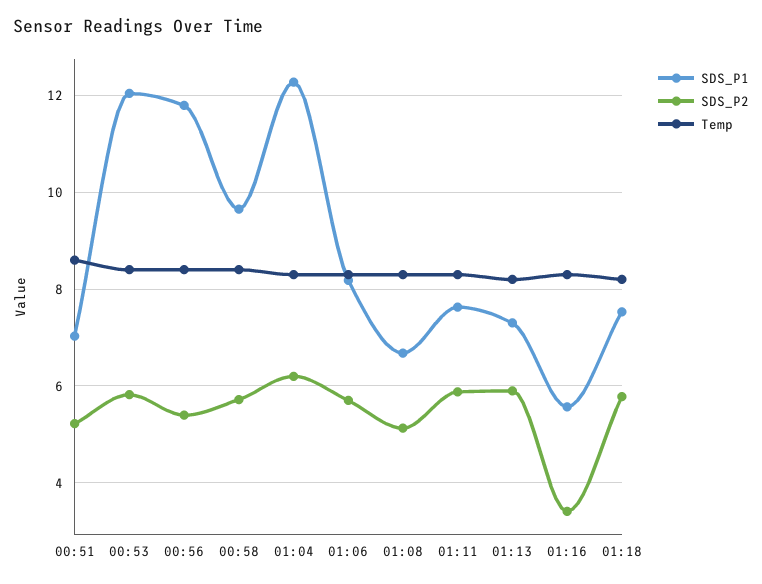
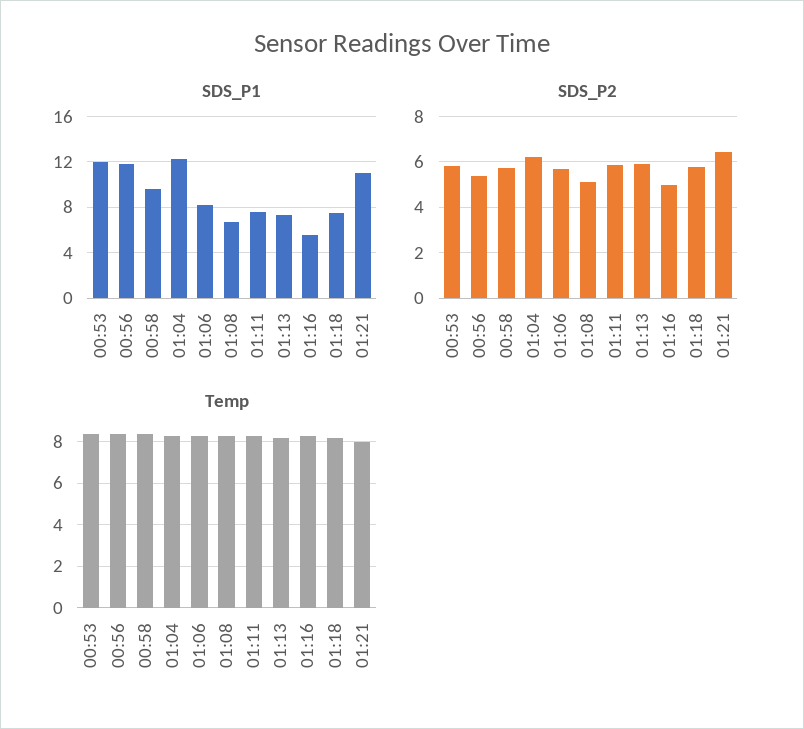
SDS_P1, 00:51: 7 -> none
SDS_P2, 00:51: 5.2 -> none
Temp, 00:51: 8.6 -> none
SDS_P2, 01:16: 3.4 -> 5
SDS_P1, 01:21: none -> 11
SDS_P2, 01:21: none -> 6.5
Temp, 01:21: none -> 8

